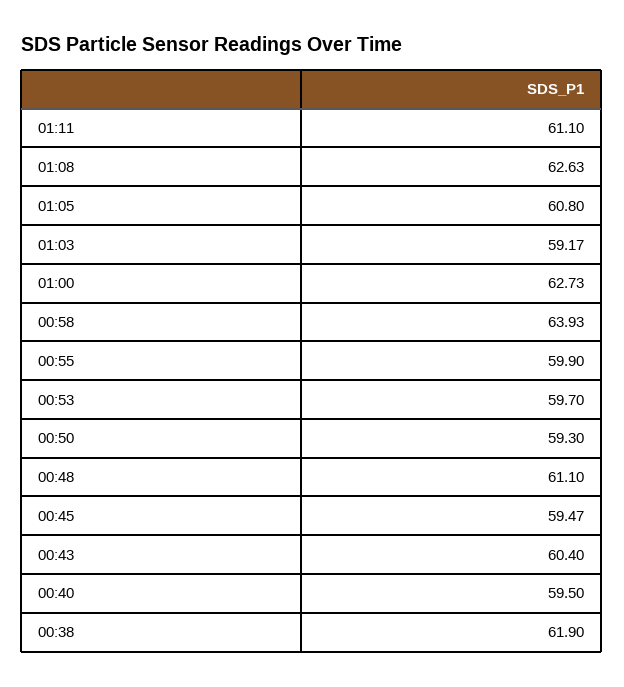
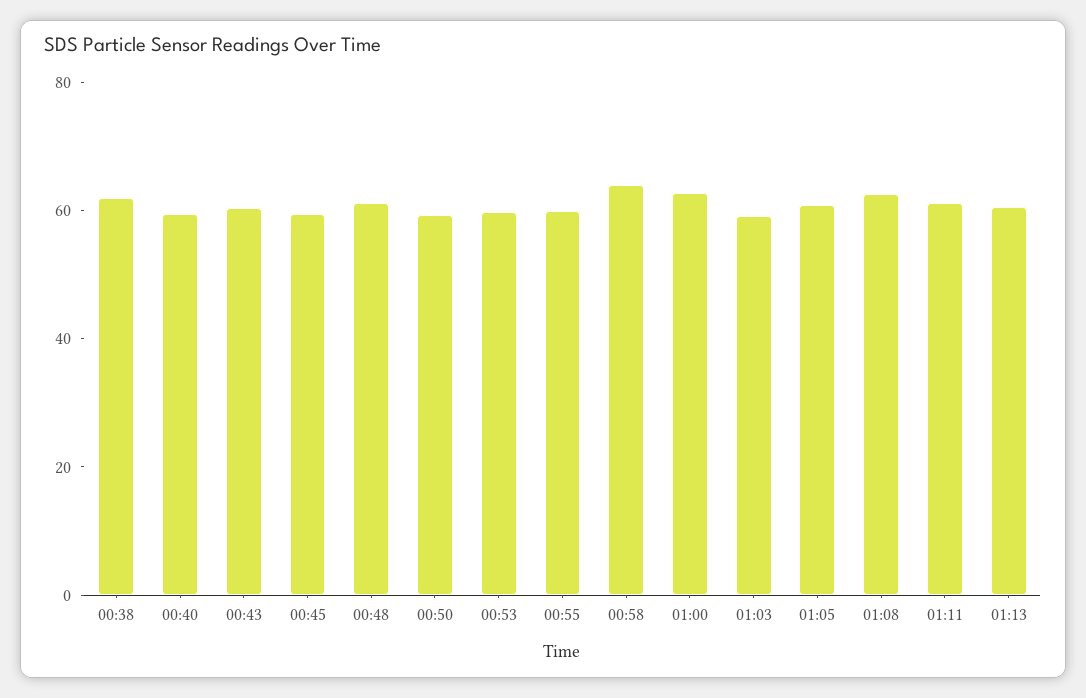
01:13: none -> 60

